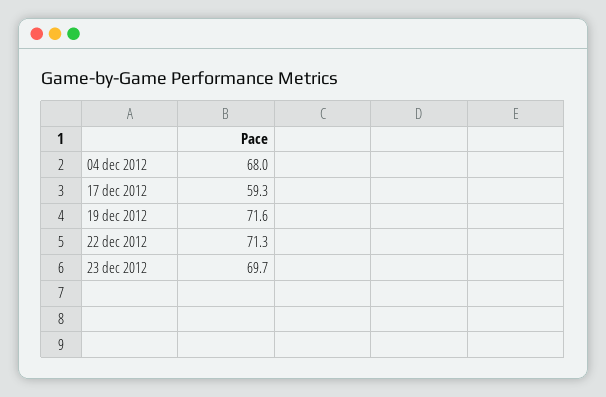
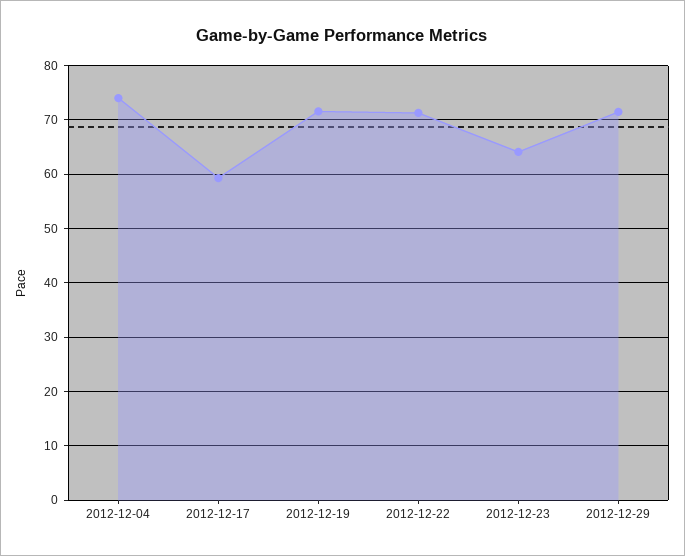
04 dec 2012: 68 -> 74
23 dec 2012: 69.7 -> 64
2012-12-29: none -> 72

